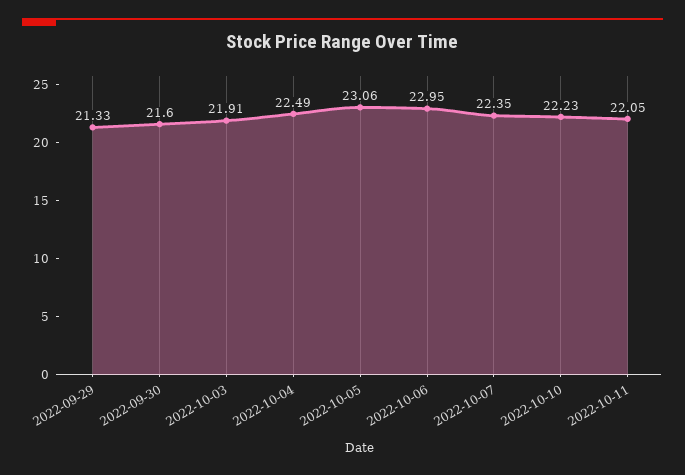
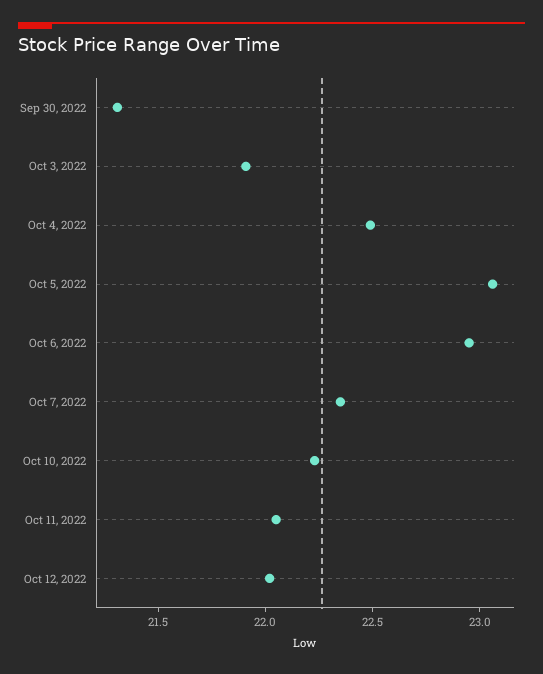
2022-09-29: 21.33 -> none
2022-09-30: 21.6 -> 21.3
Oct 12, 2022: none -> 22

